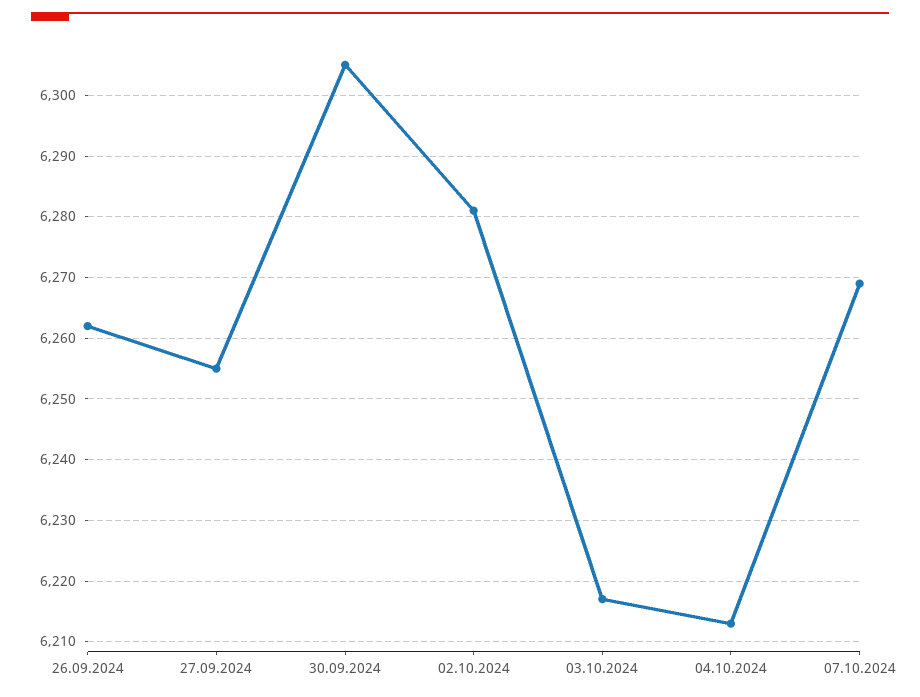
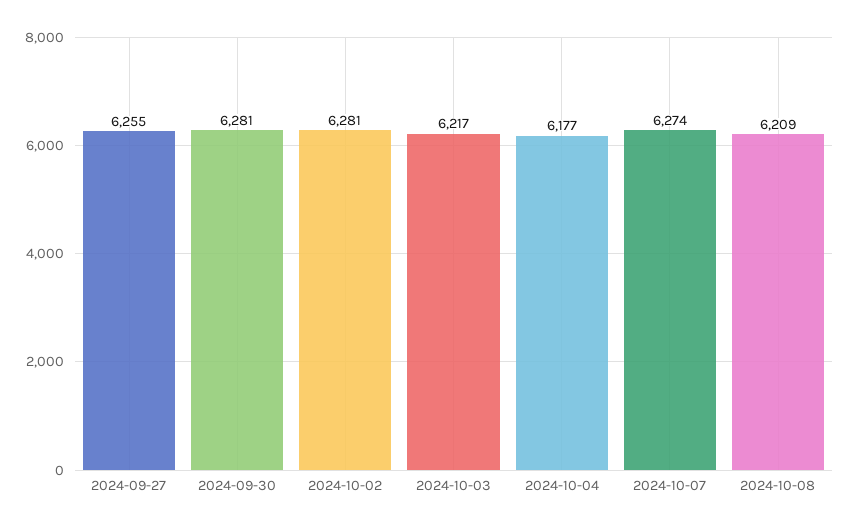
26.09.2024: 6262 -> none
30.09.2024: 6305 -> 6281
04.10.2024: 6213 -> 6177
07.10.2024: 6269 -> 6274
2024-10-08: none -> 6209

